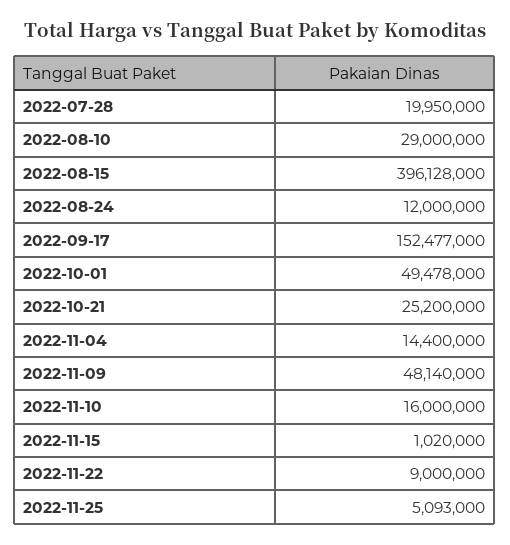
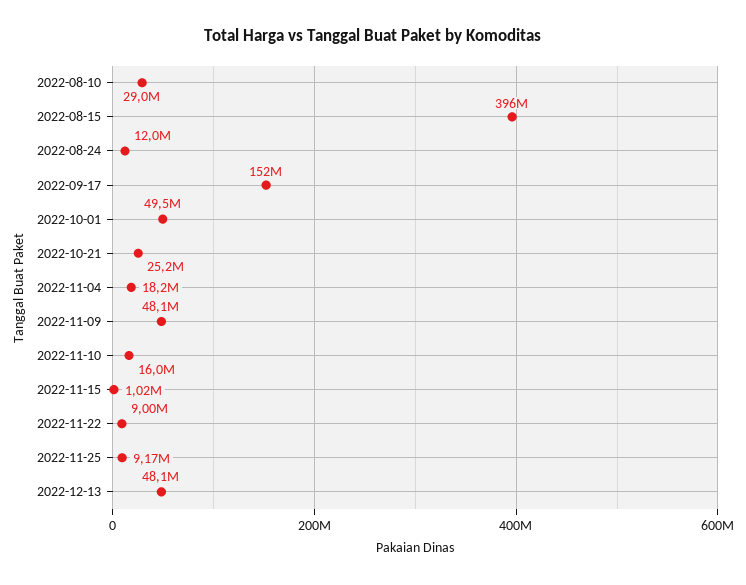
2022-07-28: 19950000 -> none
2022-11-04: 14400000 -> 18200000
2022-11-25: 5093000 -> 9170000
2022-12-13: none -> 48100000

